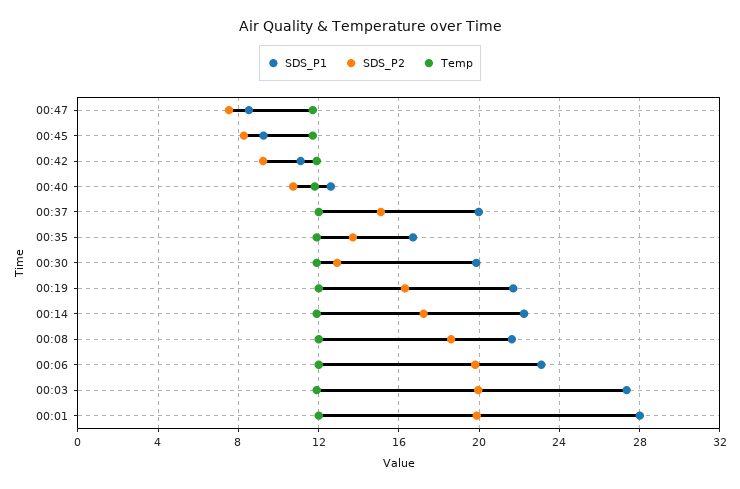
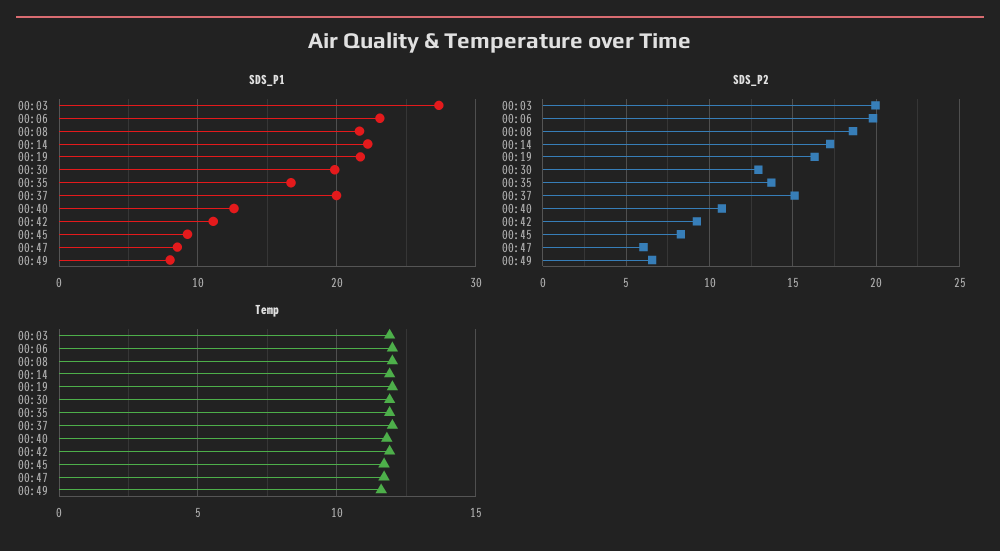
SDS_P2, 00:47: 7.5 -> 6
SDS_P1, 00:01: 28 -> none
SDS_P2, 00:01: 20 -> none
Temp, 00:01: 12 -> none
SDS_P1, 00:49: none -> 8
SDS_P2, 00:49: none -> 6.5
Temp, 00:49: none -> 11.5

